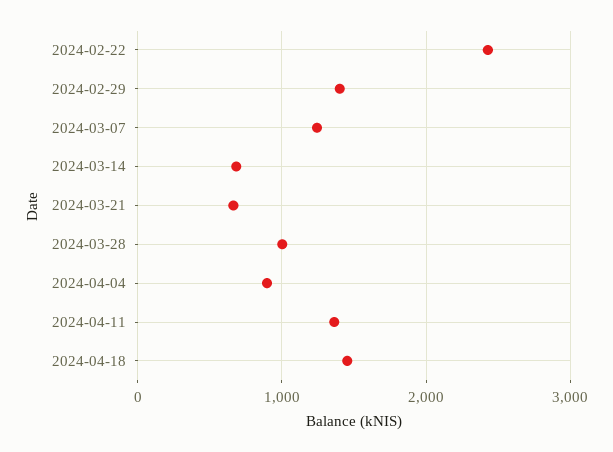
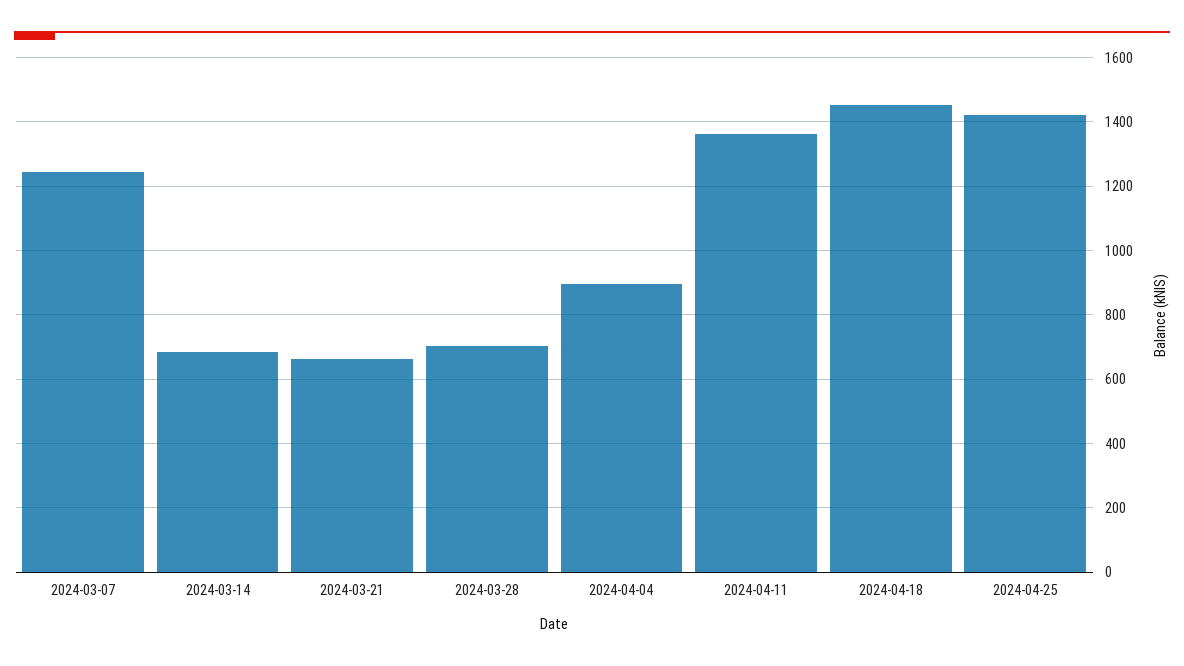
2024-02-22: 2400 -> none
2024-02-29: 1400 -> none
2024-03-28: 1000 -> 700
2024-04-25: none -> 1420

